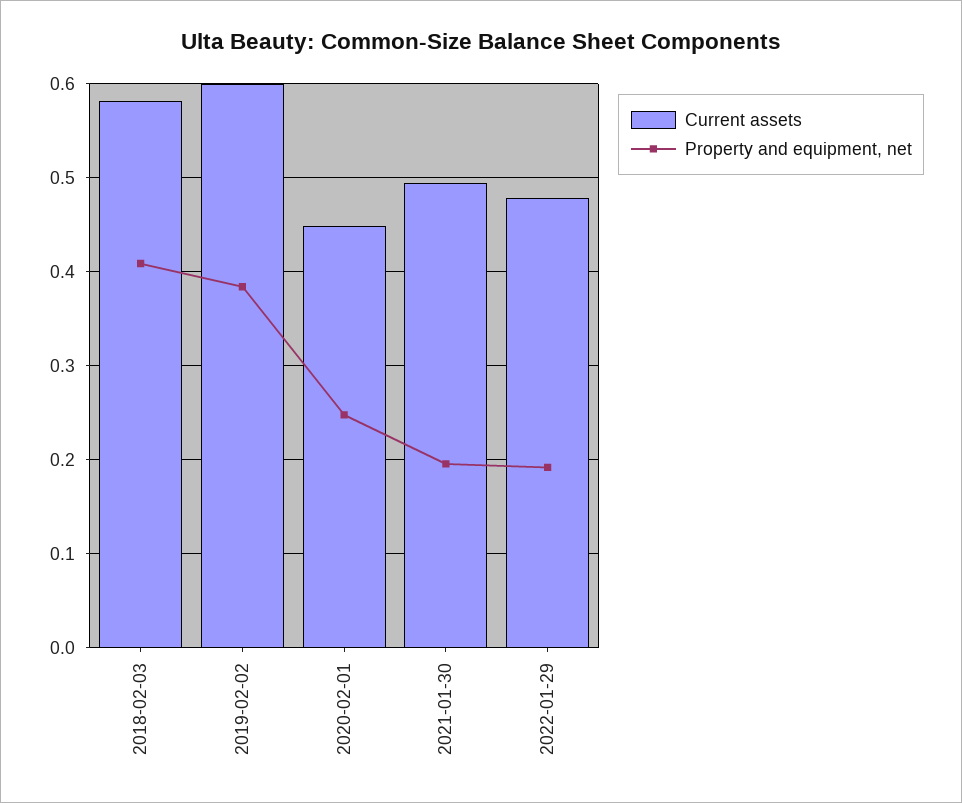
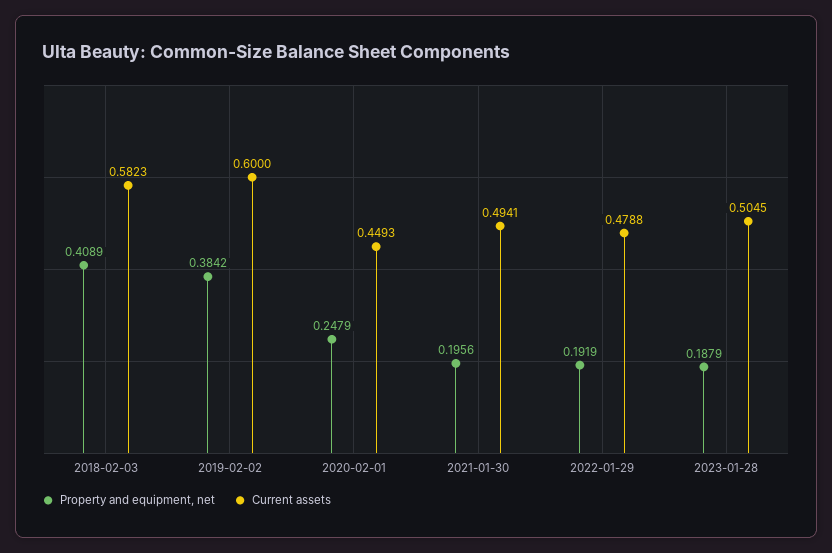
Property and equipment, net, 2023-01-28: none -> 0.1879
Current assets, 2023-01-28: none -> 0.5045

